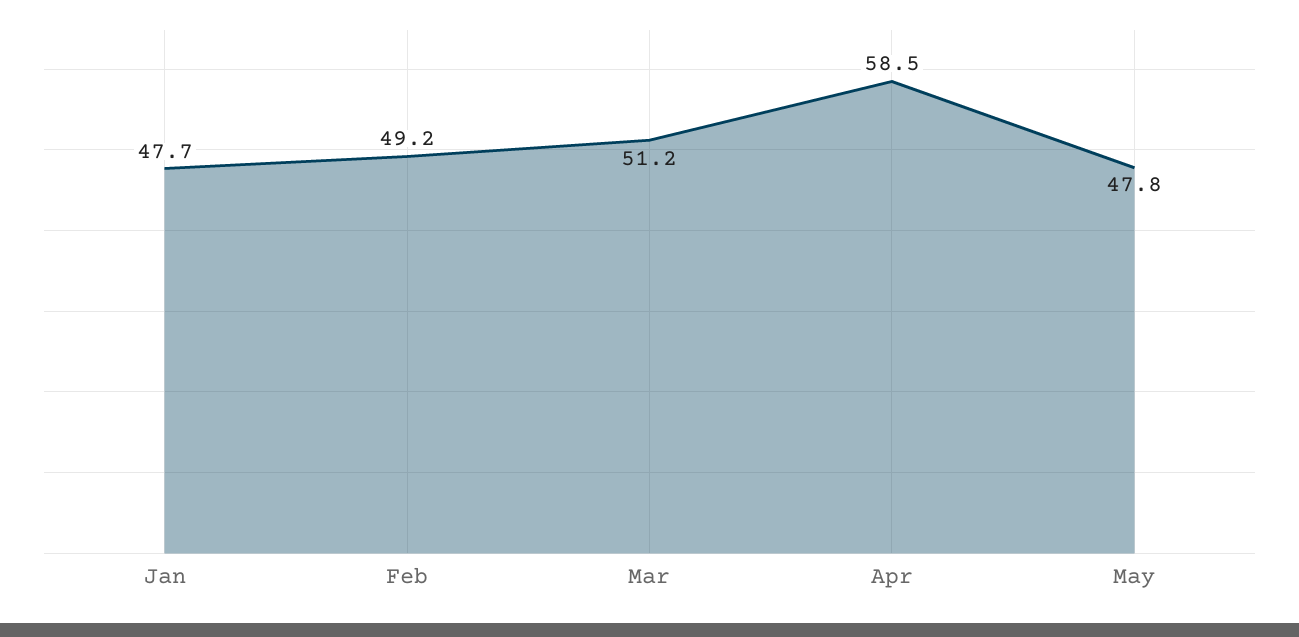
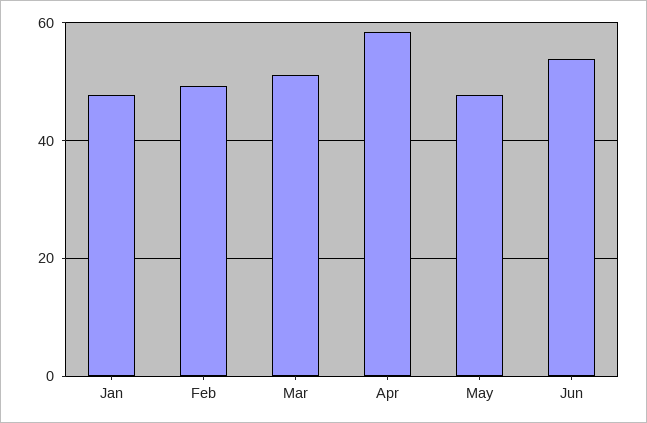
Jun: none -> 54

